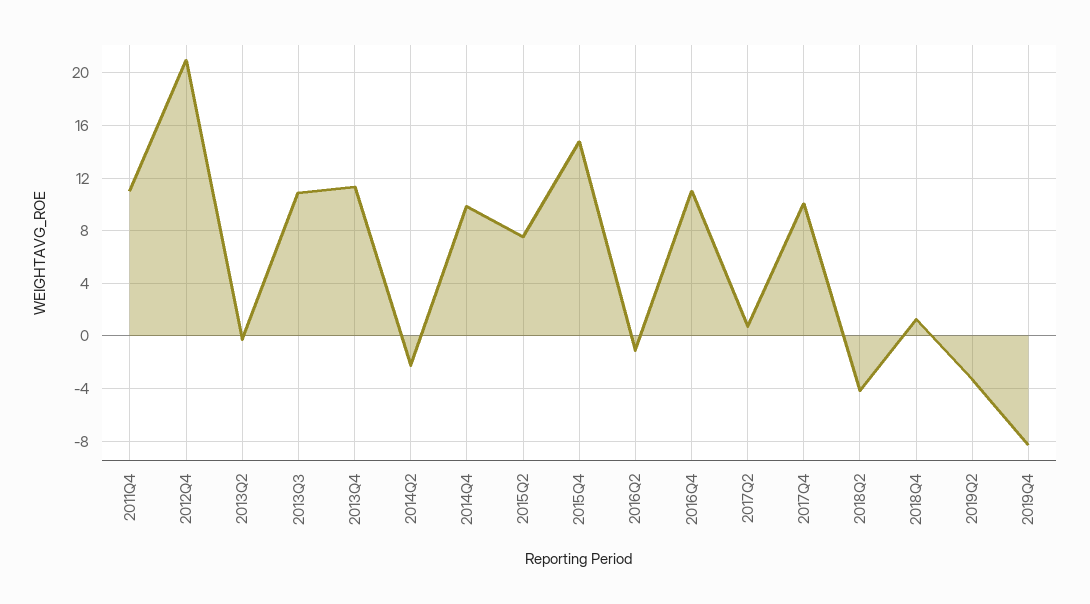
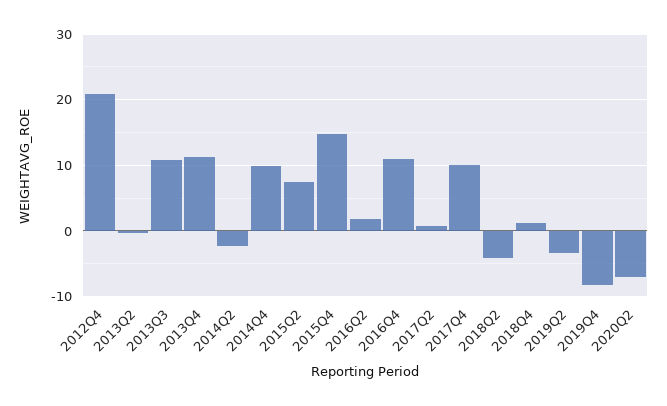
2011Q4: 11 -> none
2016Q2: -1 -> 2
2020Q2: none -> -7

